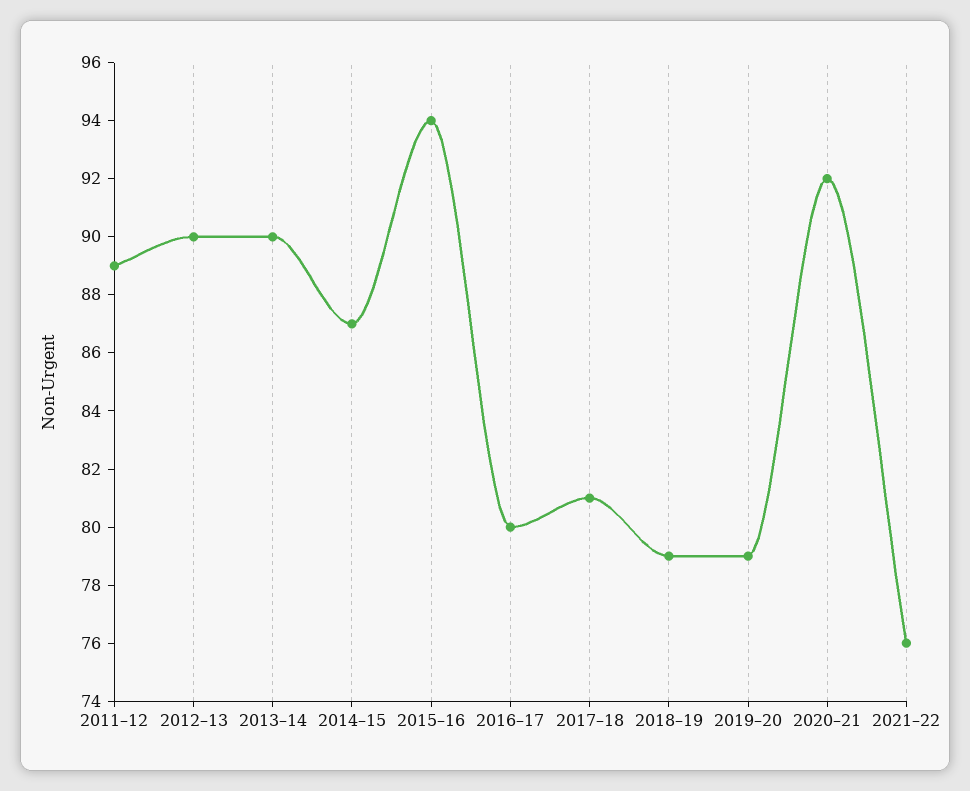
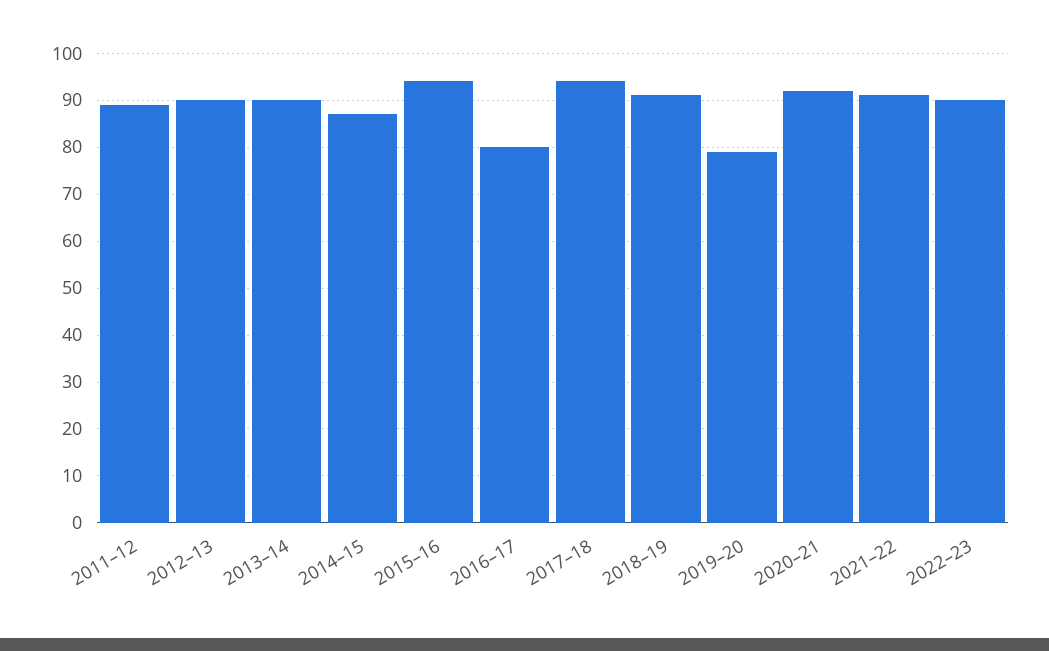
2017–18: 81 -> 95
2018–19: 79 -> 90
2021–22: 76 -> 90
2022–23: none -> 90

